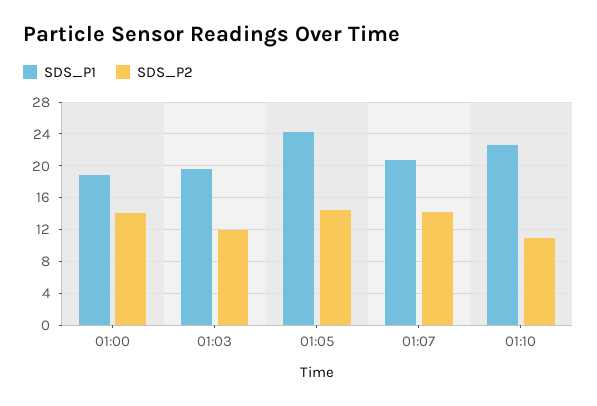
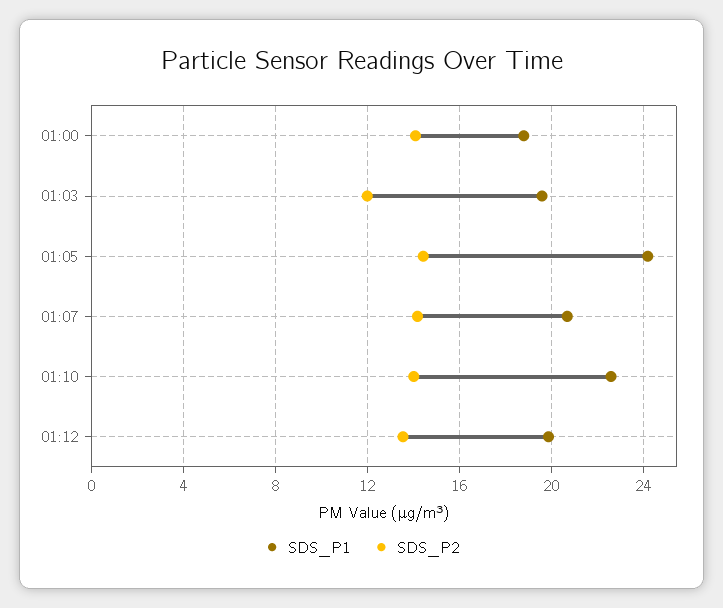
SDS_P2, 01:10: 11 -> 14
SDS_P1, 01:12: none -> 20
SDS_P2, 01:12: none -> 13.5

